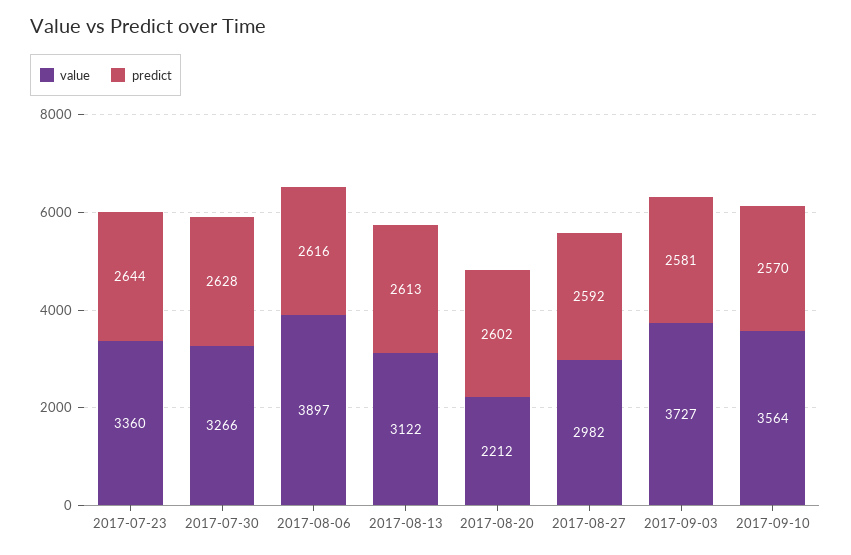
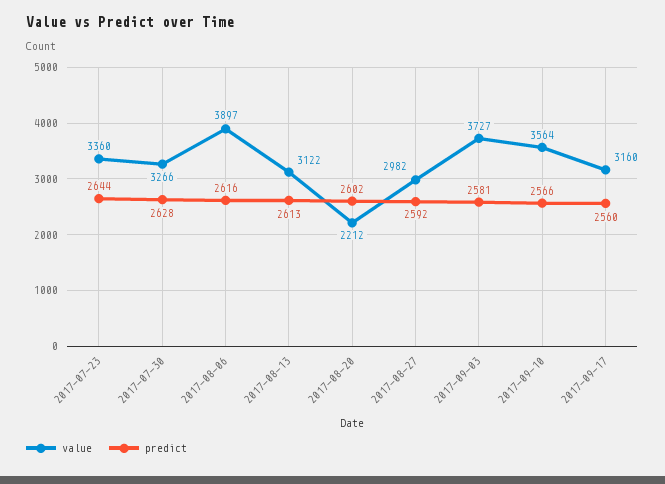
predict, 2017-09-10: 2570 -> 2566
value, 2017-09-17: none -> 3160
predict, 2017-09-17: none -> 2560

